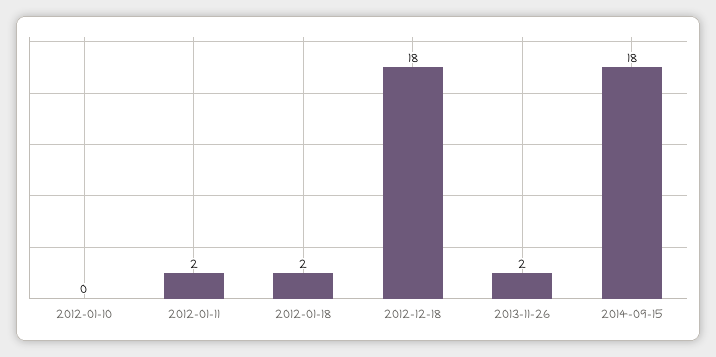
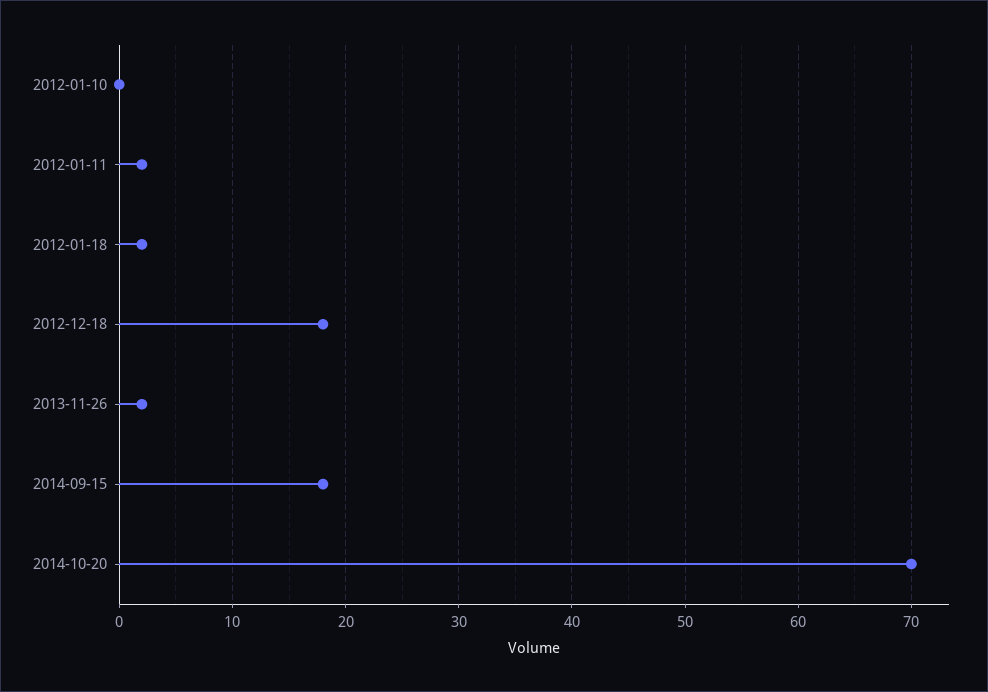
2014-10-20: none -> 70

